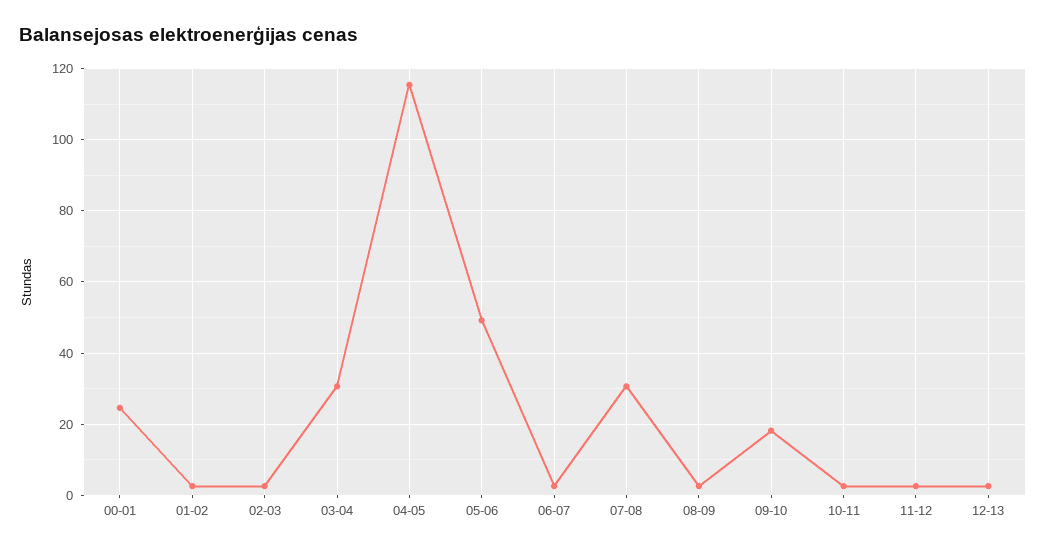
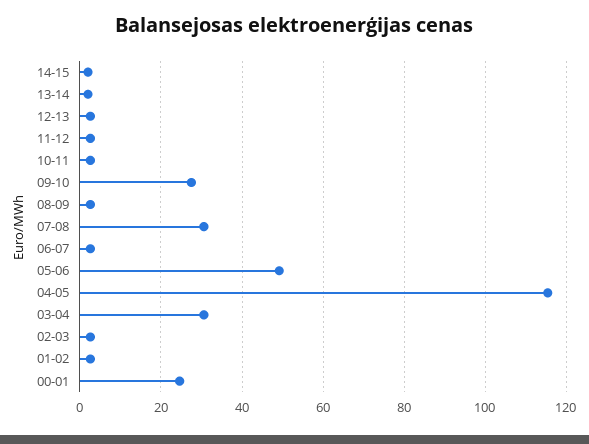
09-10: 18 -> 28
14-15: none -> 2
13-14: none -> 2

